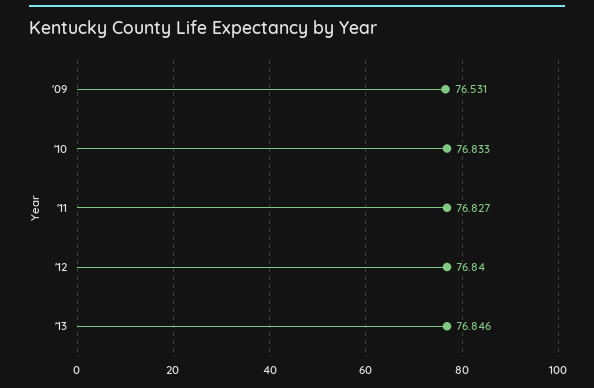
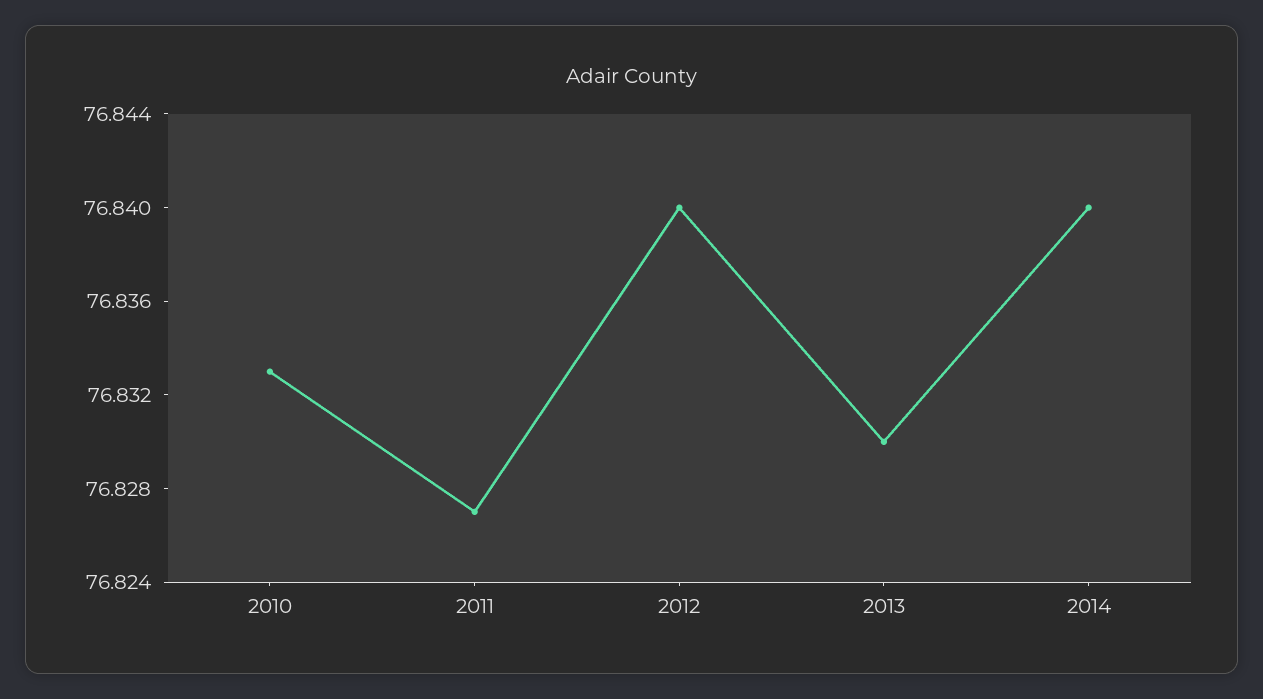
'09: 76.531 -> none
'13: 76.846 -> 76.83
2014: none -> 76.84

